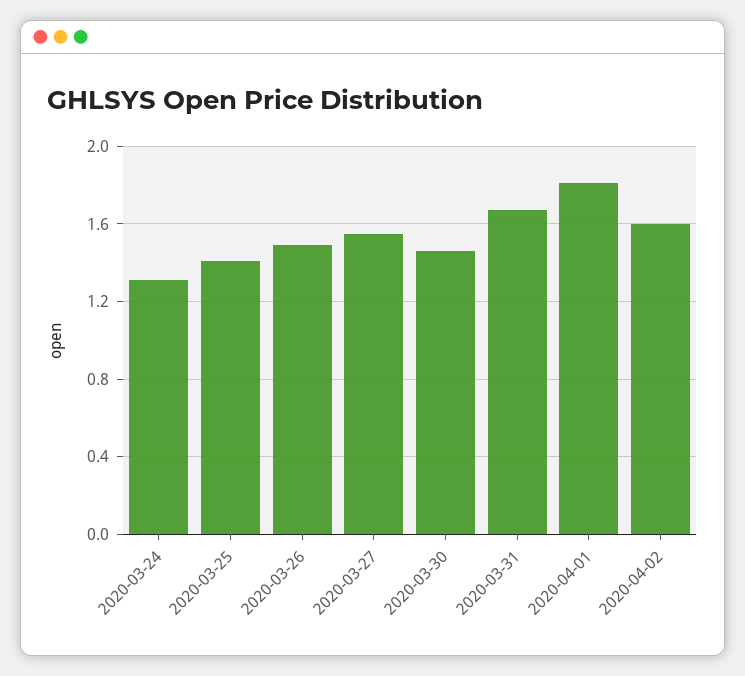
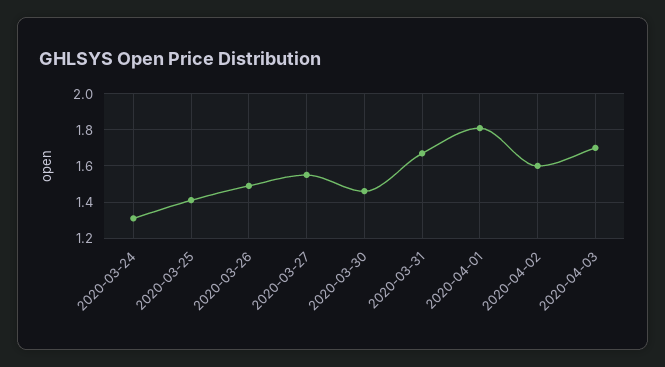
2020-04-03: none -> 1.7

